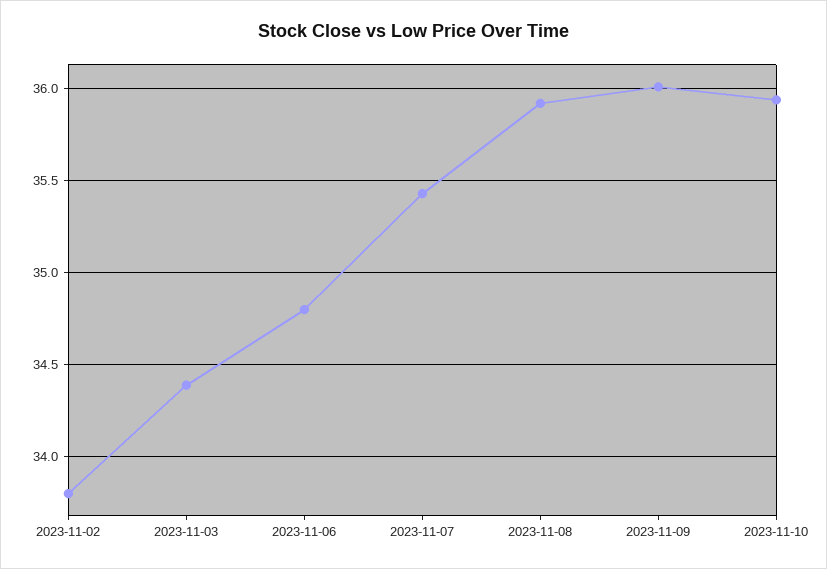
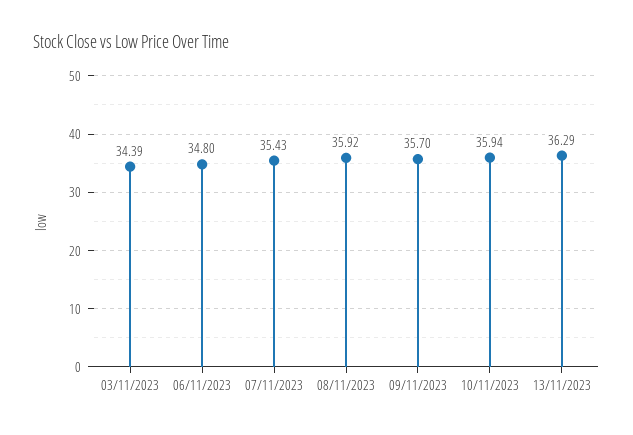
2023-11-02: 33.8 -> none
2023-11-09: 36 -> 35.7
13/11/2023: none -> 36.29

